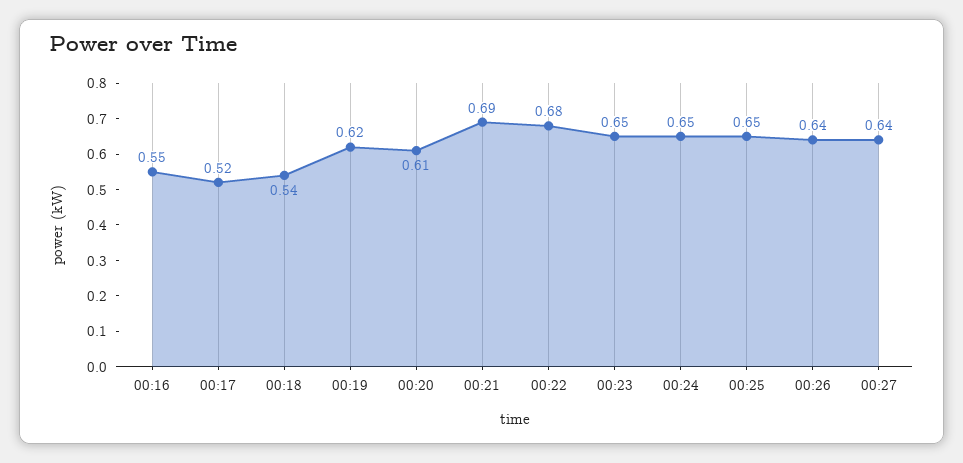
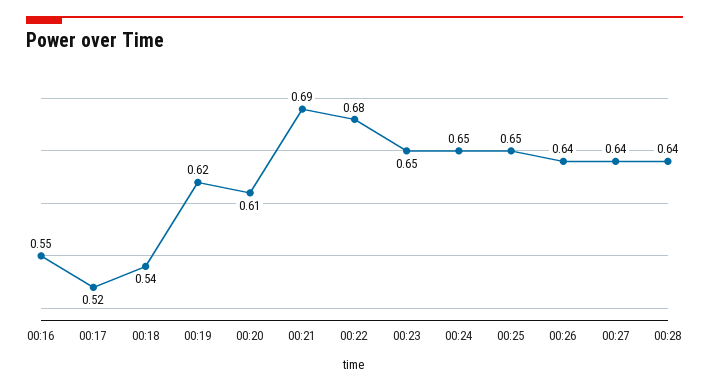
00:28: none -> 0.64

